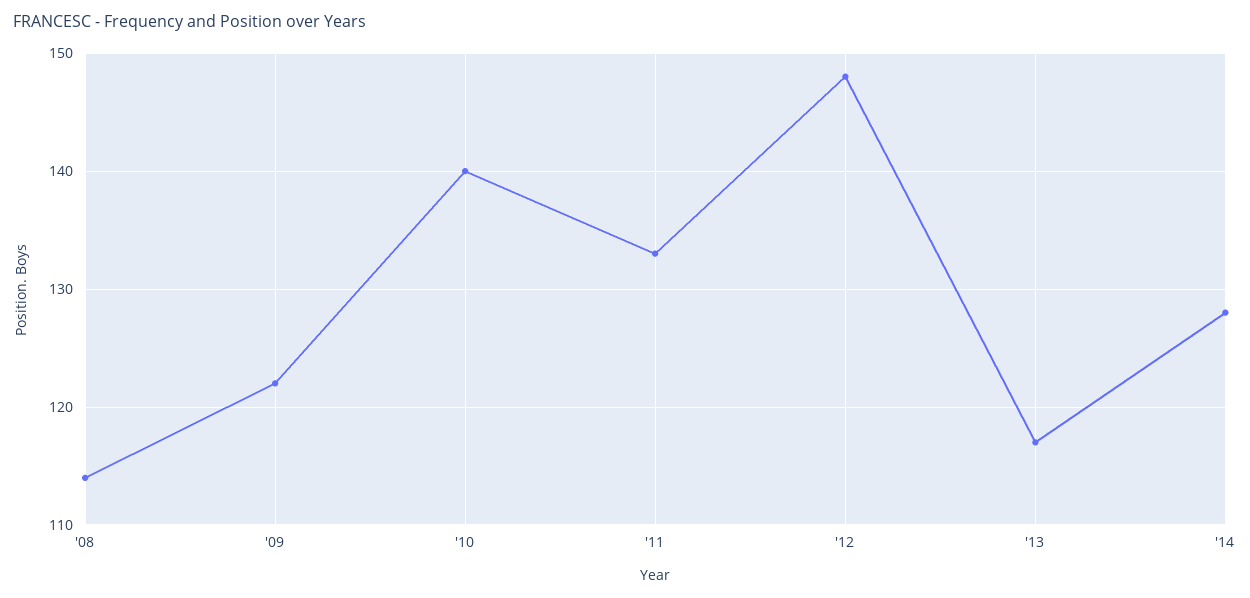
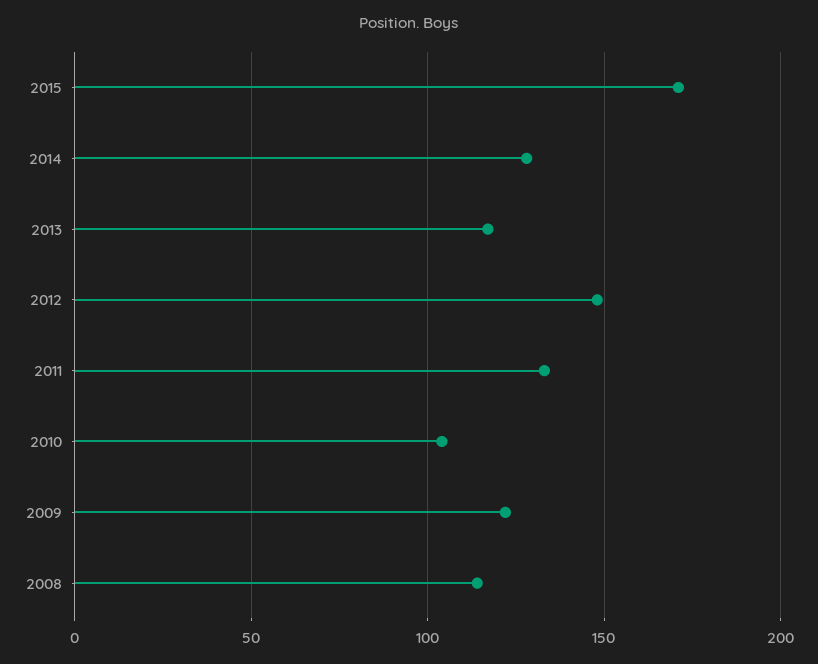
'10: 140 -> 105
2015: none -> 170

